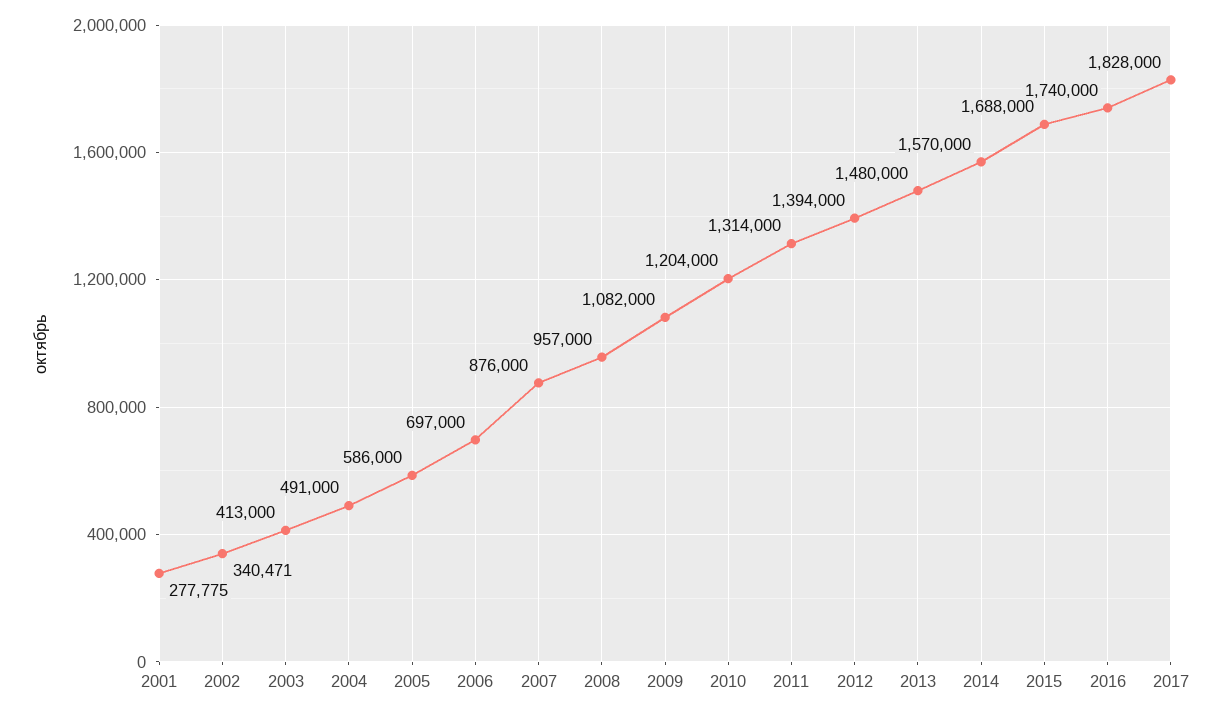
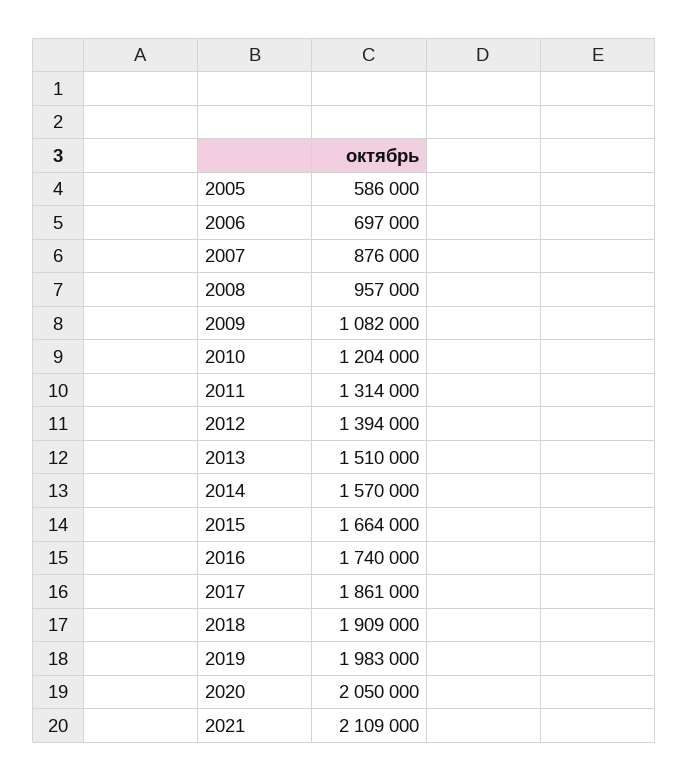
2001: 277775 -> none
2002: 340471 -> none
2003: 413000 -> none
2004: 491000 -> none
2013: 1480000 -> 1510000
2015: 1688000 -> 1664000
2017: 1828000 -> 1861000
2018: none -> 1909000
2019: none -> 1983000
2020: none -> 2050000
2021: none -> 2109000

